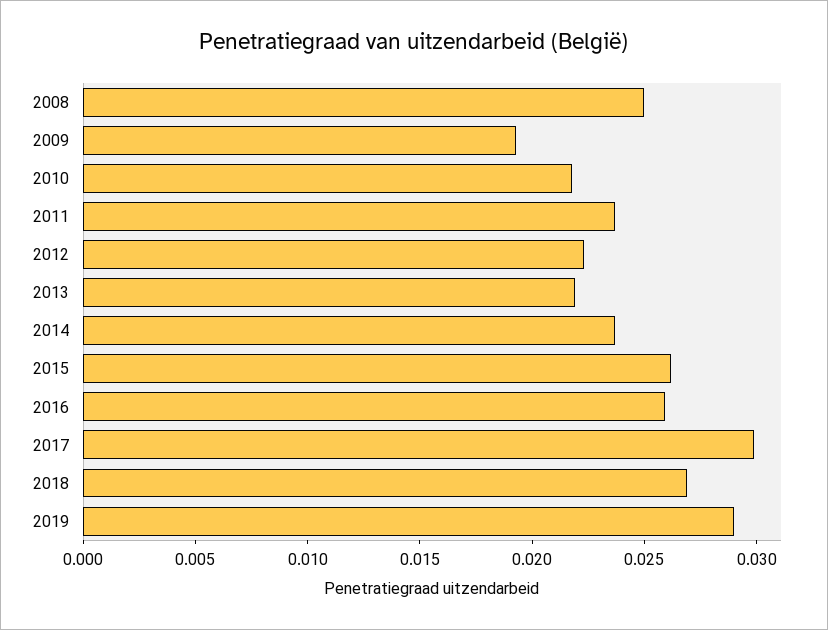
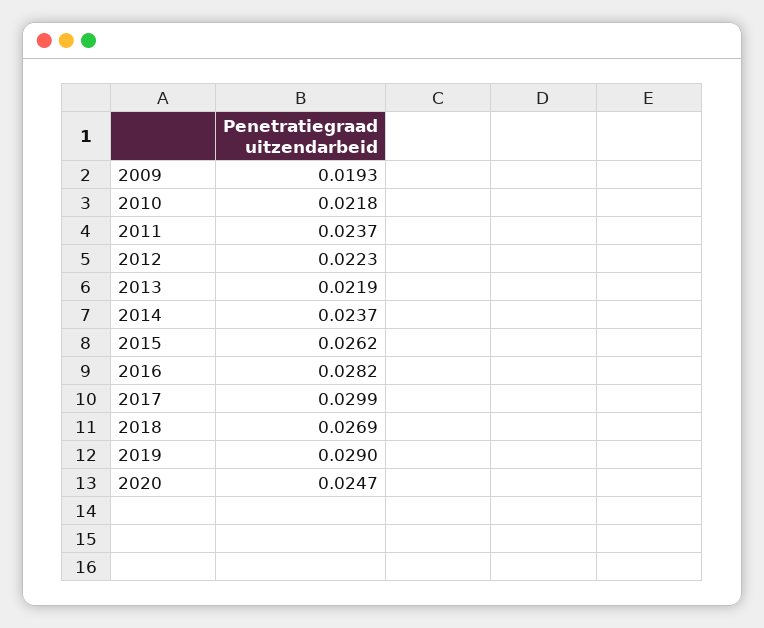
2008: 0.025 -> none
2016: 0.026 -> 0.0282
2020: none -> 0.0247

